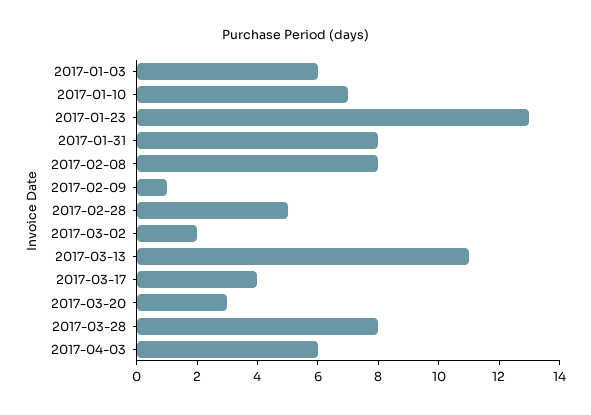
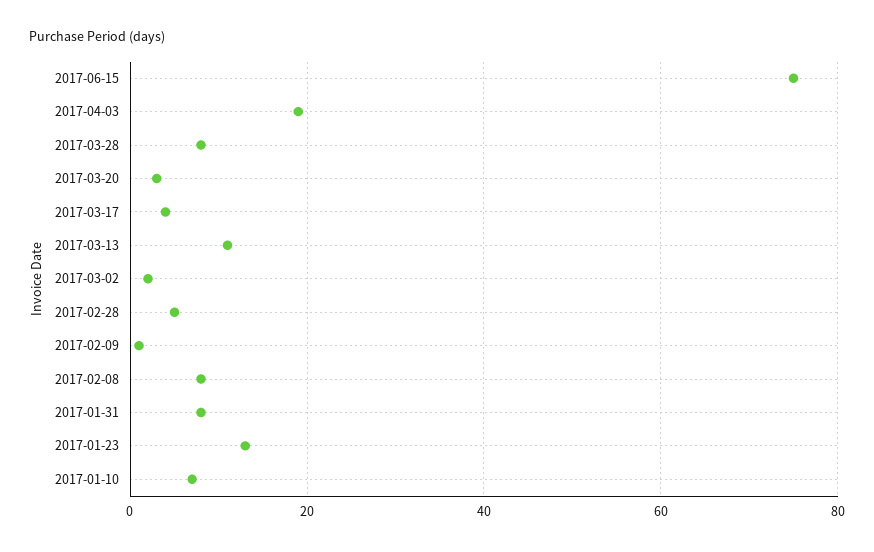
2017-01-03: 6 -> none
2017-04-03: 6 -> 20
2017-06-15: none -> 75

